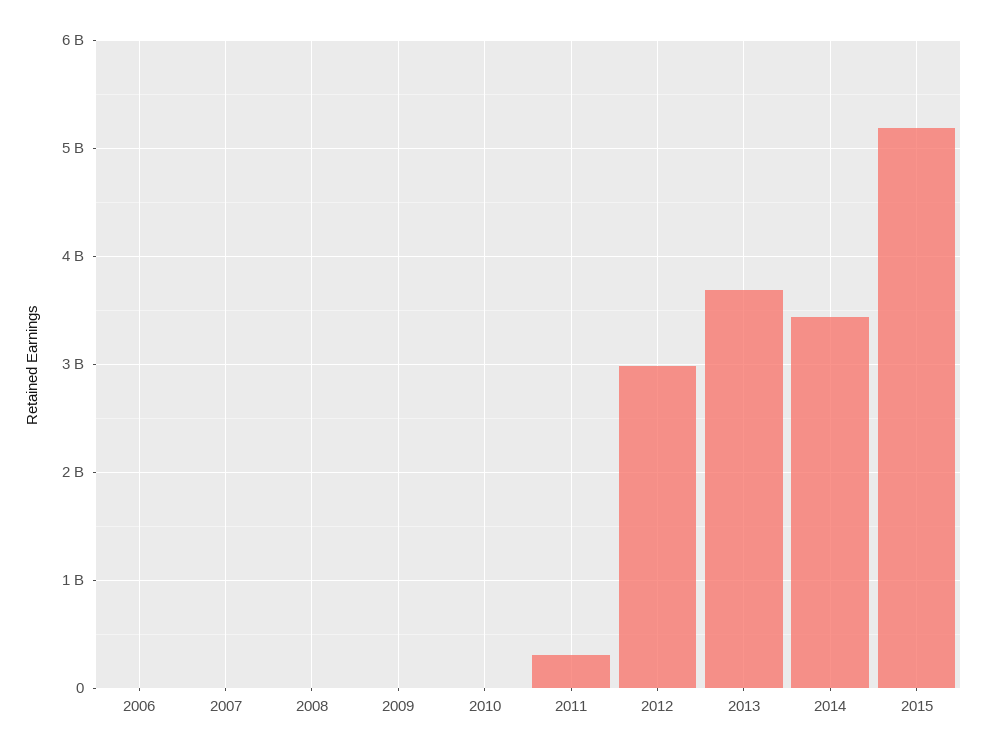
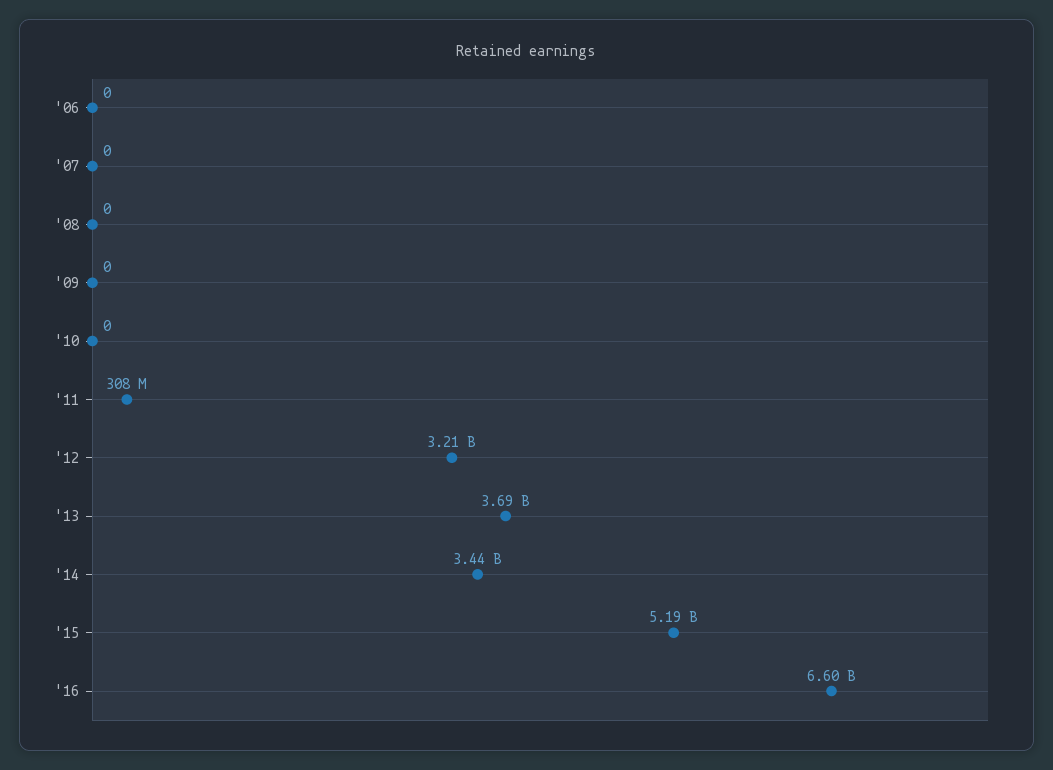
2012: 3000000000 -> 3210000000
'16: none -> 6600000000

